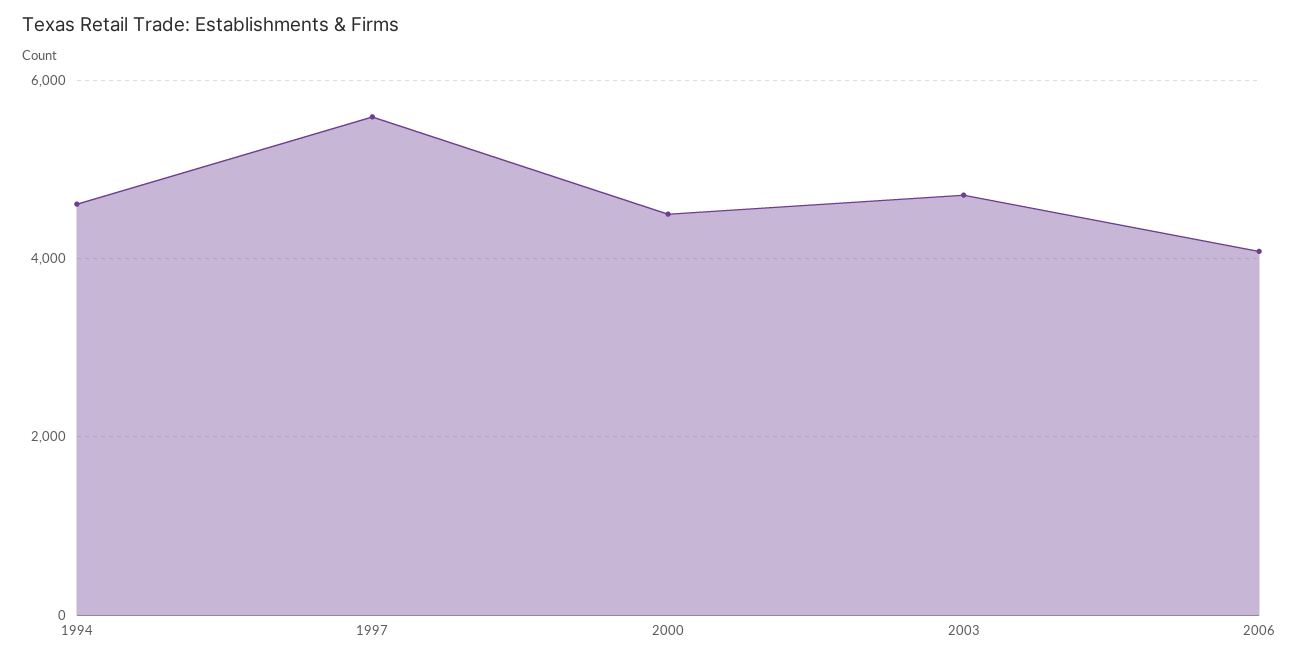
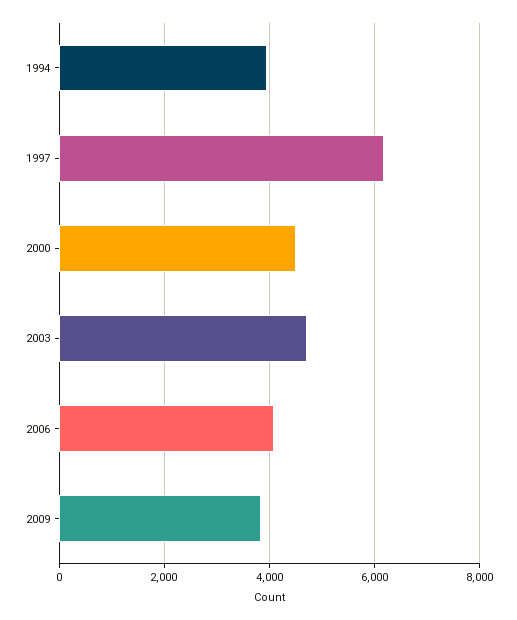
1994: 4600 -> 4000
1997: 5600 -> 6200
2009: none -> 3800

